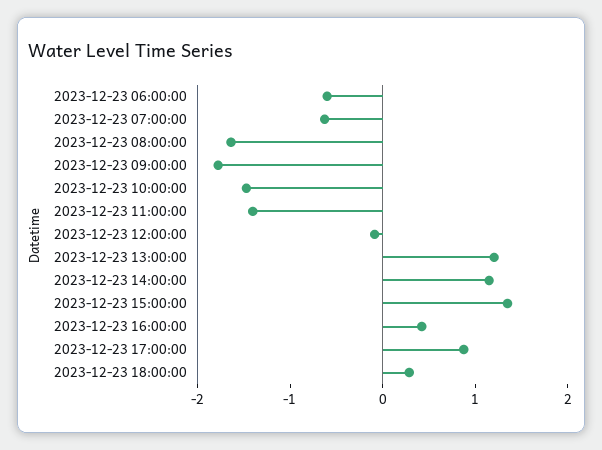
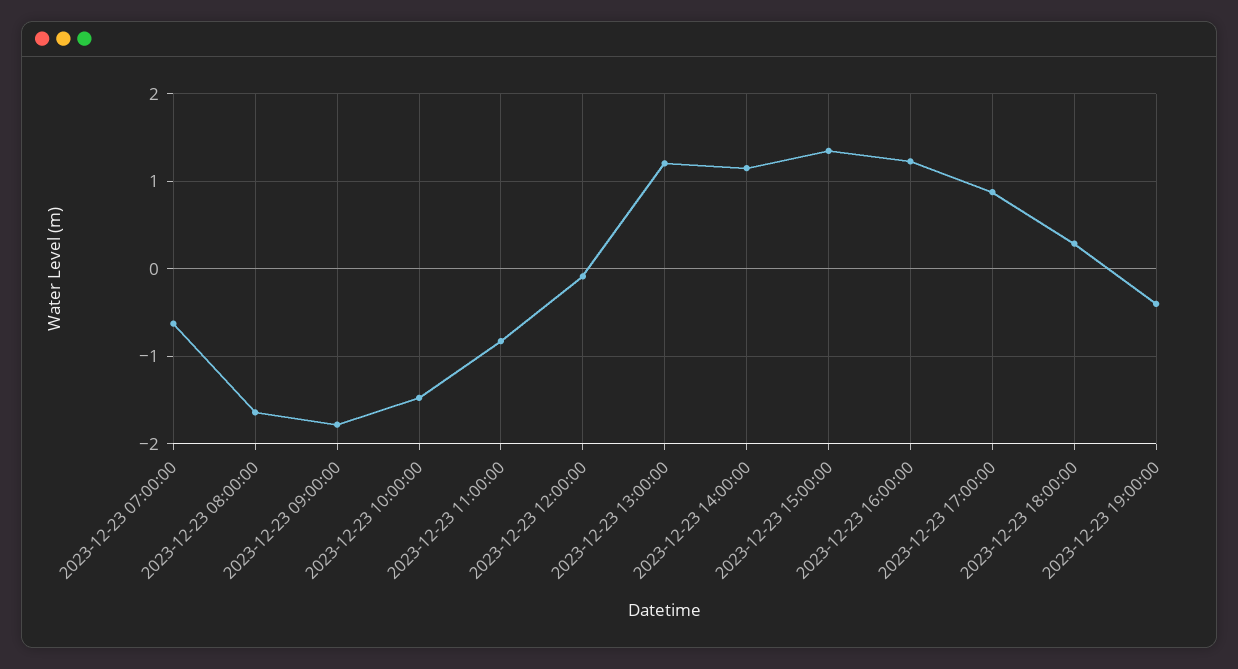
2023-12-23 06:00:00: -0.6 -> none
2023-12-23 11:00:00: -1.4 -> -0.8
2023-12-23 16:00:00: 0.4 -> 1.2
2023-12-23 19:00:00: none -> -0.4

